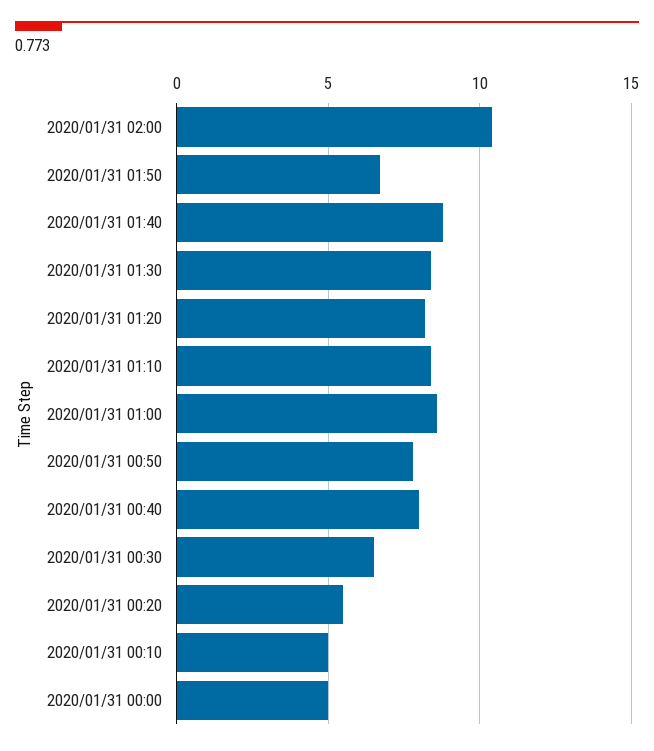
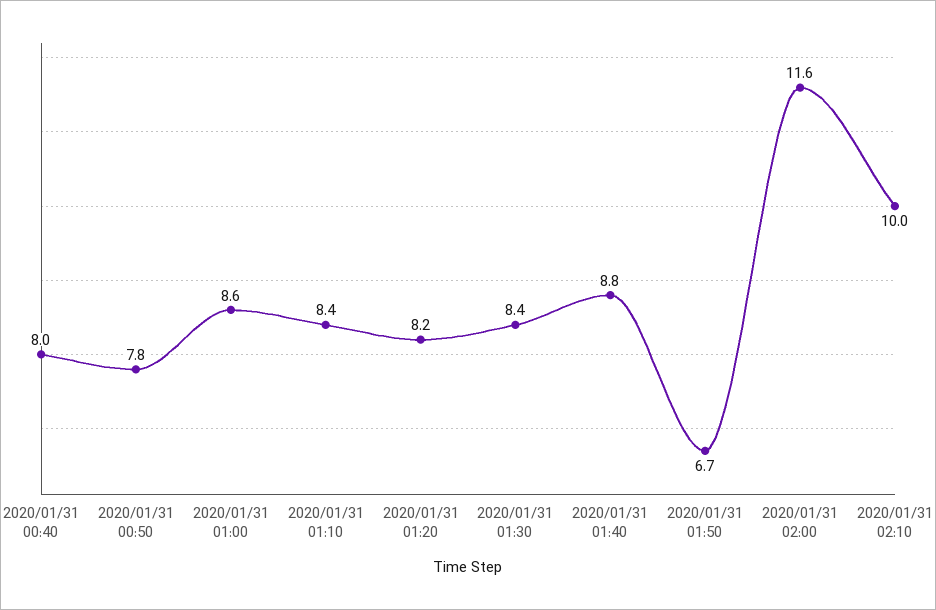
2020/01/31 02:00: 10.5 -> 11.6
2020/01/31 00:30: 6.5 -> none
2020/01/31 00:20: 5.5 -> none
2020/01/31 00:10: 5 -> none
2020/01/31 00:00: 5 -> none
2020/01/31 02:10: none -> 10

